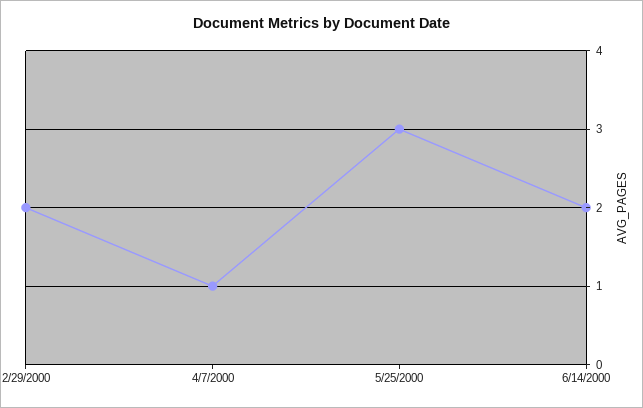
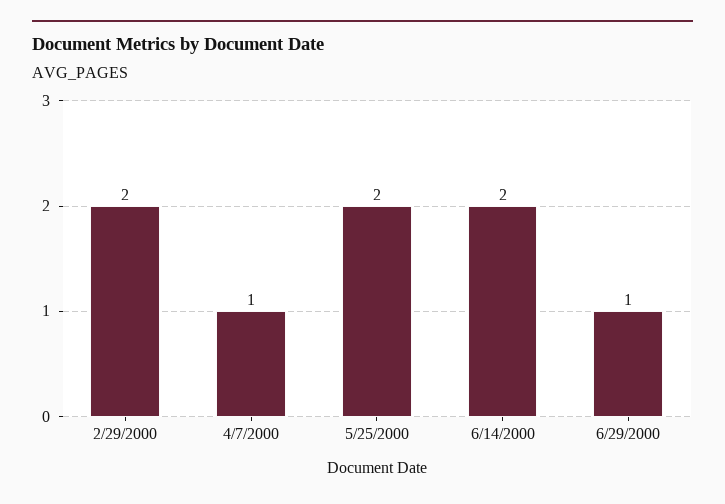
5/25/2000: 3 -> 2
6/29/2000: none -> 1

